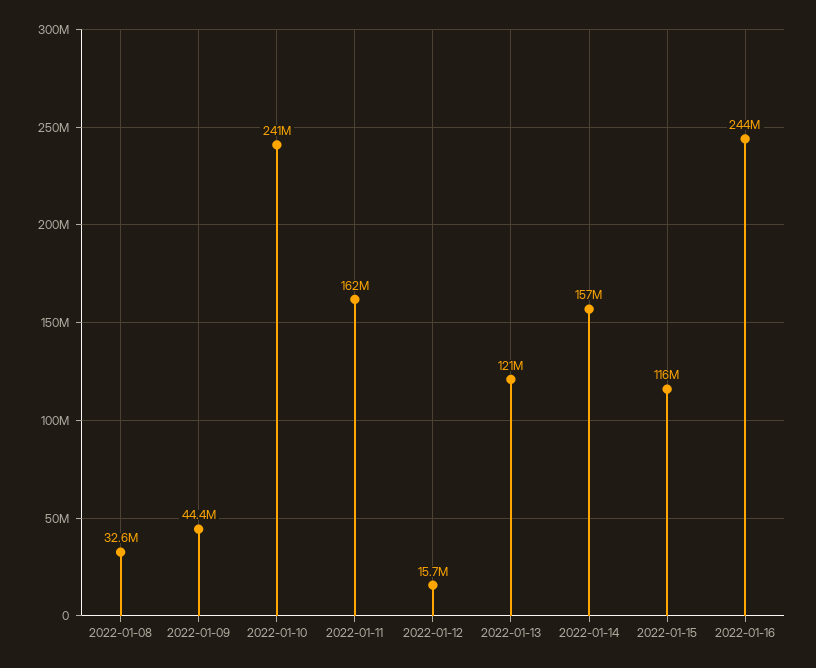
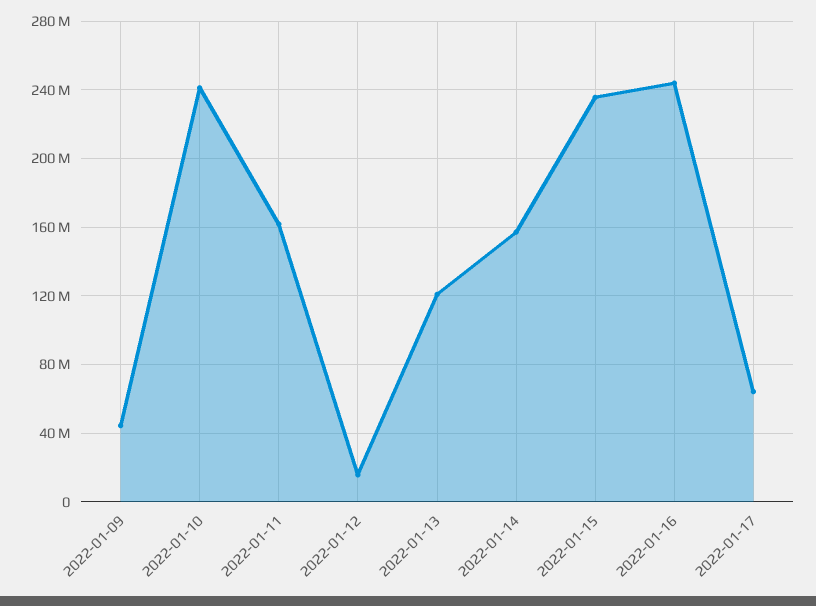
2022-01-08: 32600000 -> none
2022-01-15: 116000000 -> 235000000
2022-01-17: none -> 65000000

